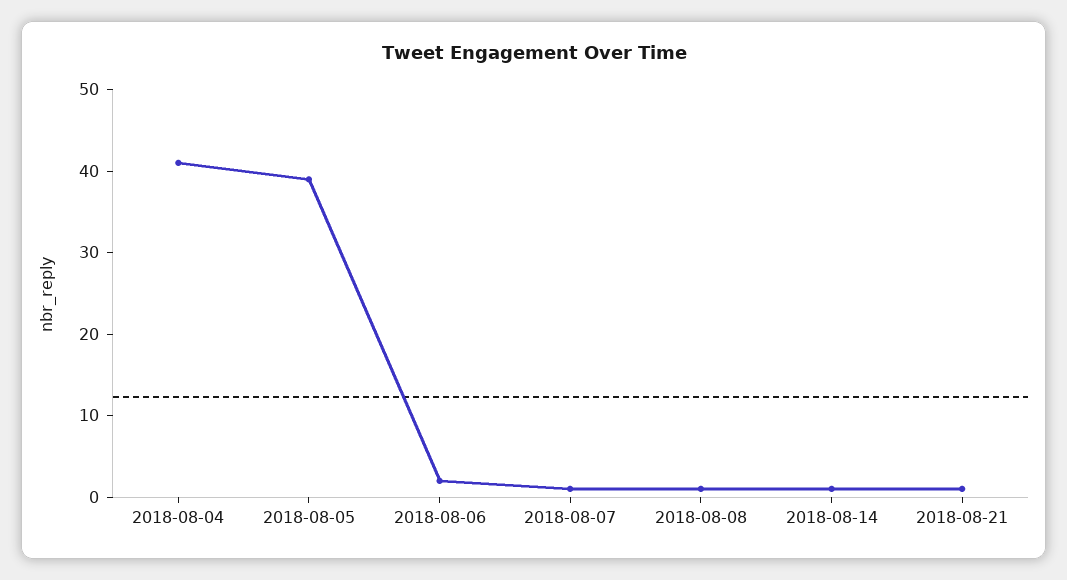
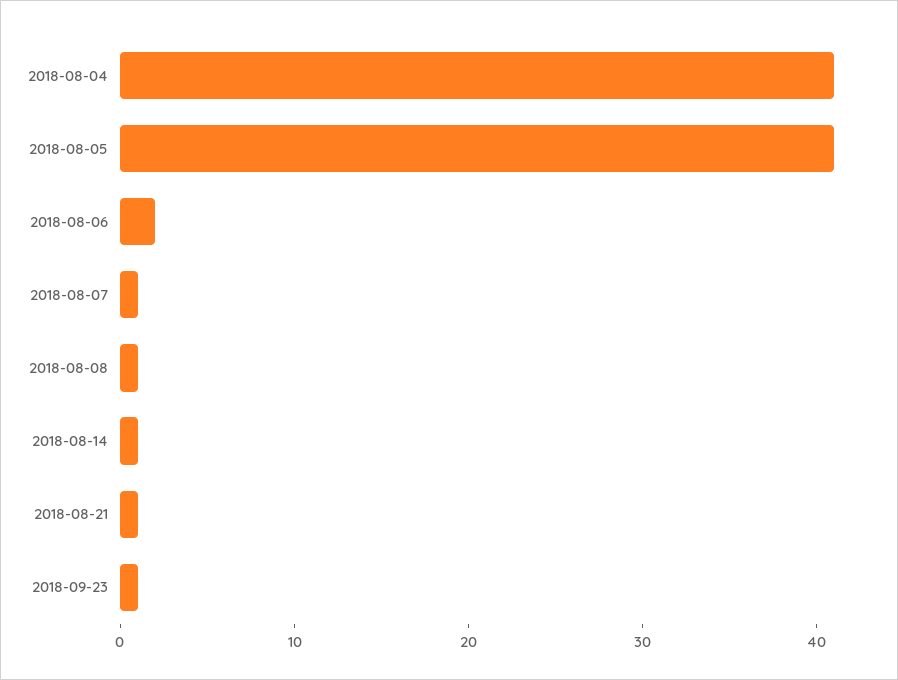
2018-08-05: 39 -> 41
2018-09-23: none -> 1

